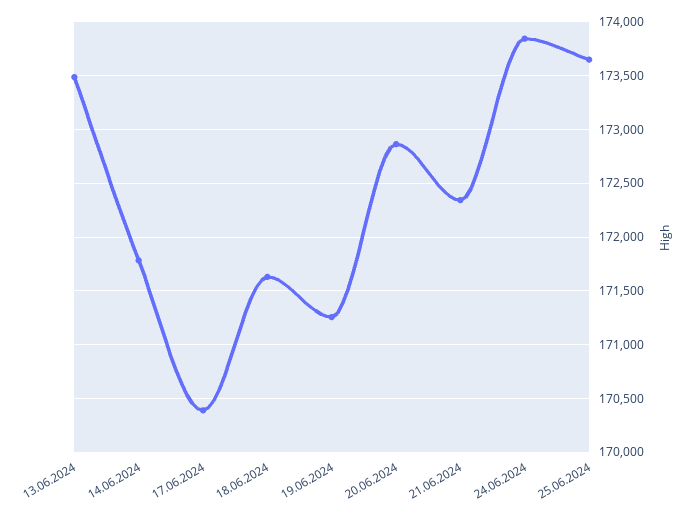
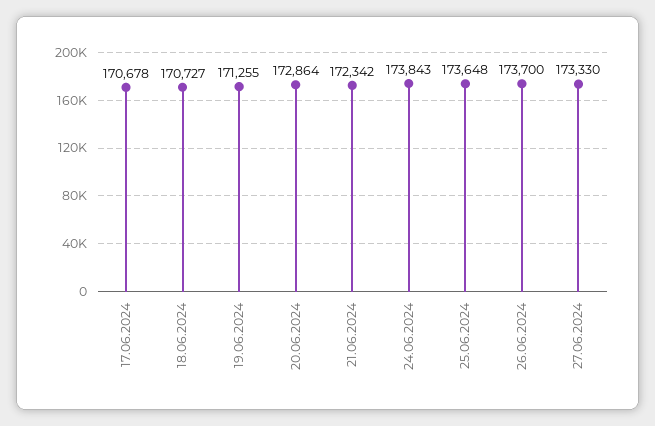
13.06.2024: 173500 -> none
14.06.2024: 171800 -> none
17.06.2024: 170400 -> 170678
18.06.2024: 171600 -> 170727
26.06.2024: none -> 173700
27.06.2024: none -> 173330

